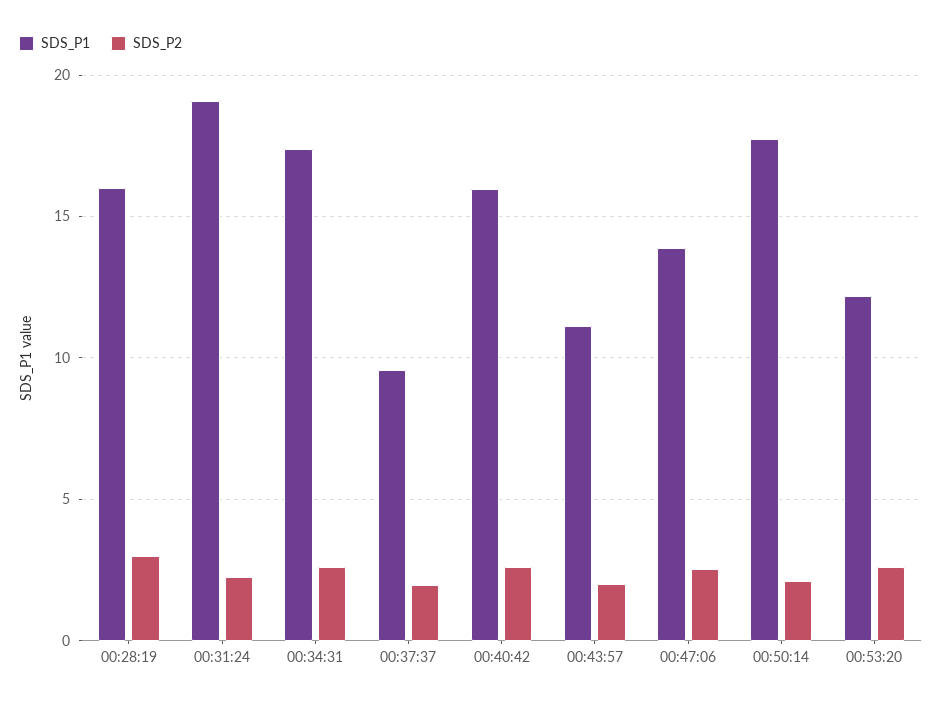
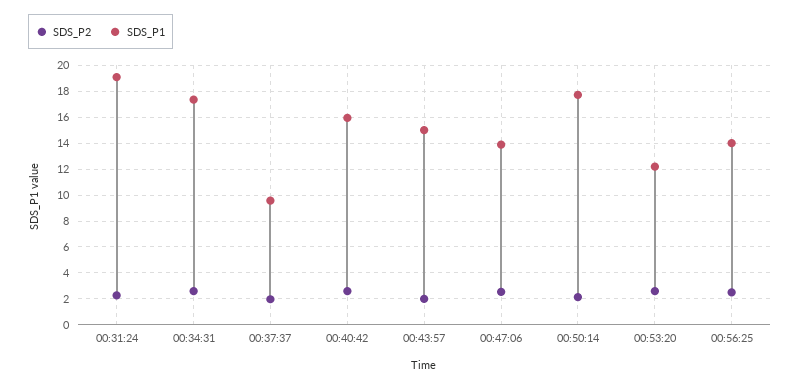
SDS_P1, 00:28:19: 16 -> none
SDS_P2, 00:28:19: 3 -> none
SDS_P1, 00:43:57: 11 -> 15
SDS_P2, 00:56:25: none -> 2.5
SDS_P1, 00:56:25: none -> 14

